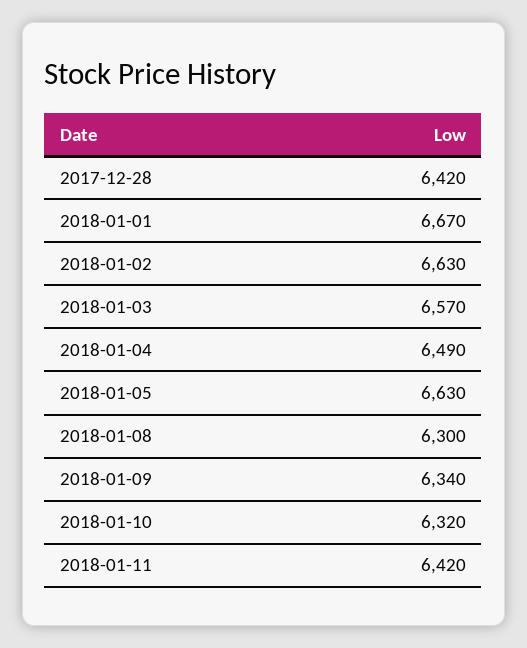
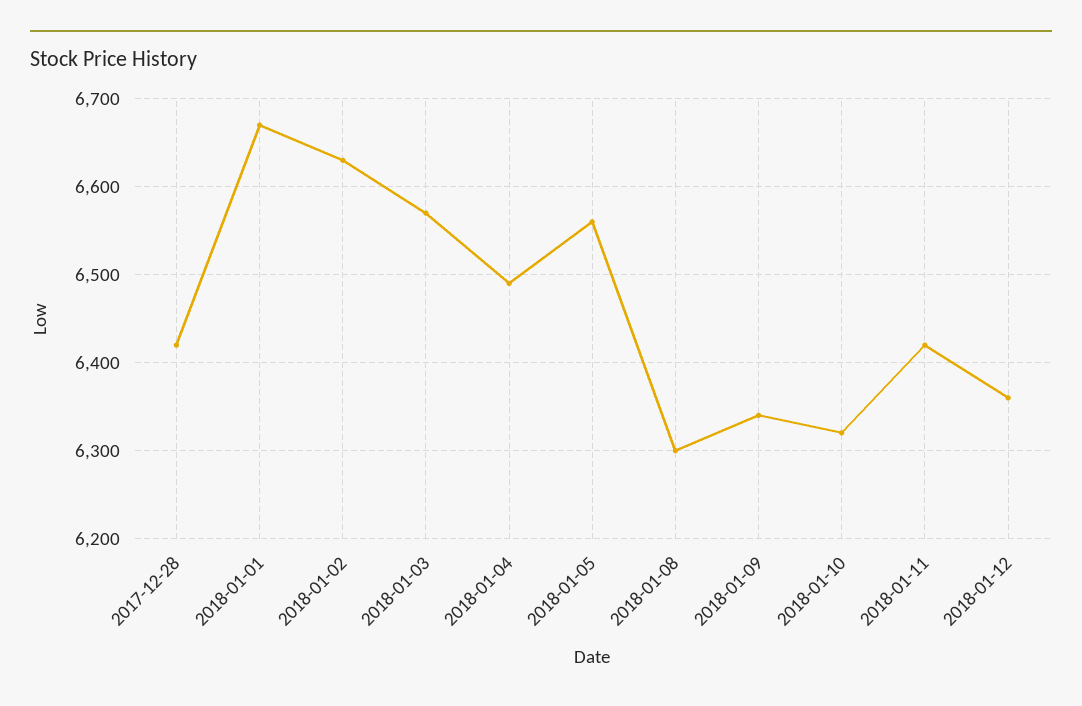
2018-01-05: 6630 -> 6560
2018-01-12: none -> 6360

